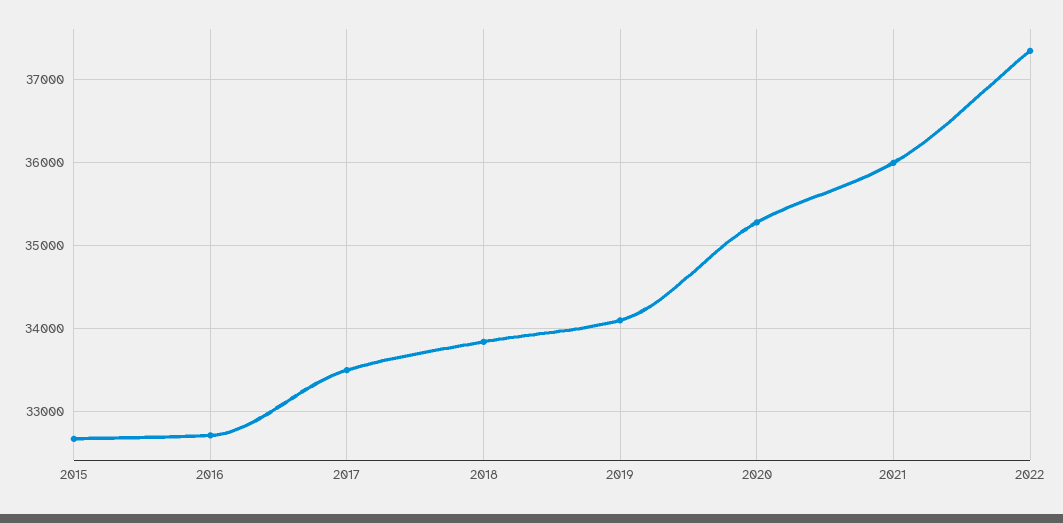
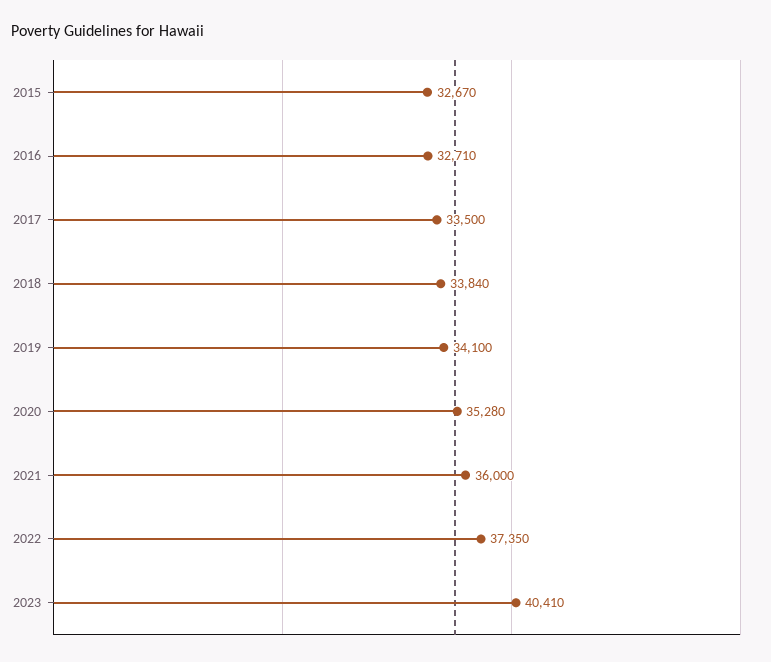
2023: none -> 40410

